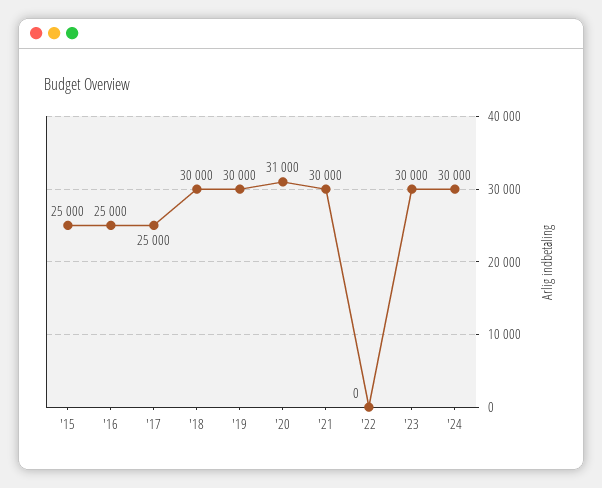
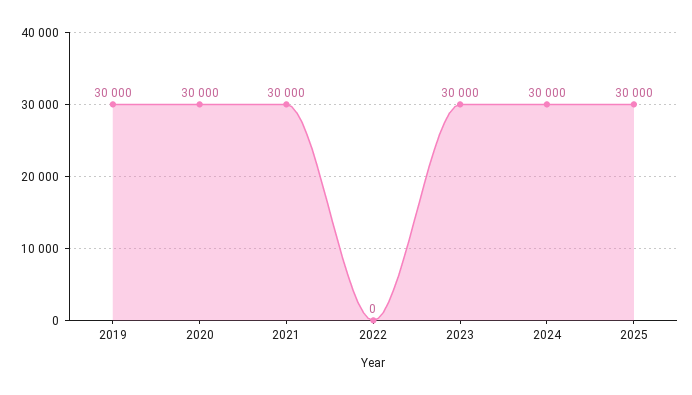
'15: 25000 -> none
'16: 25000 -> none
'17: 25000 -> none
'18: 30000 -> none
'20: 31000 -> 30000
2025: none -> 30000

